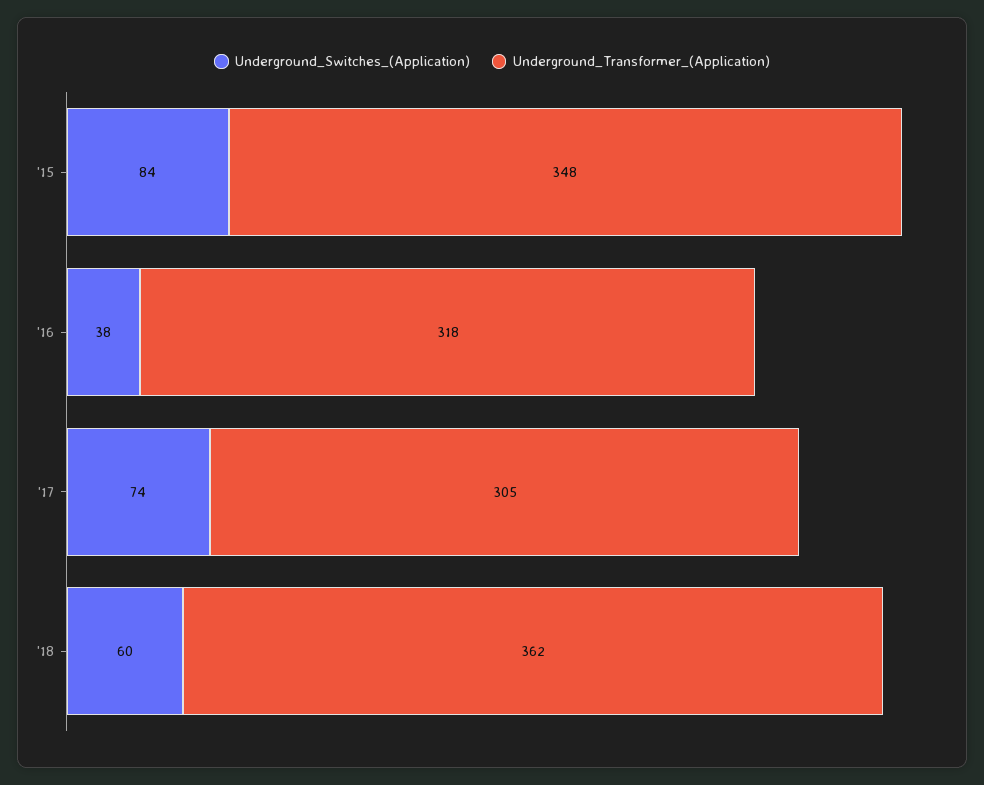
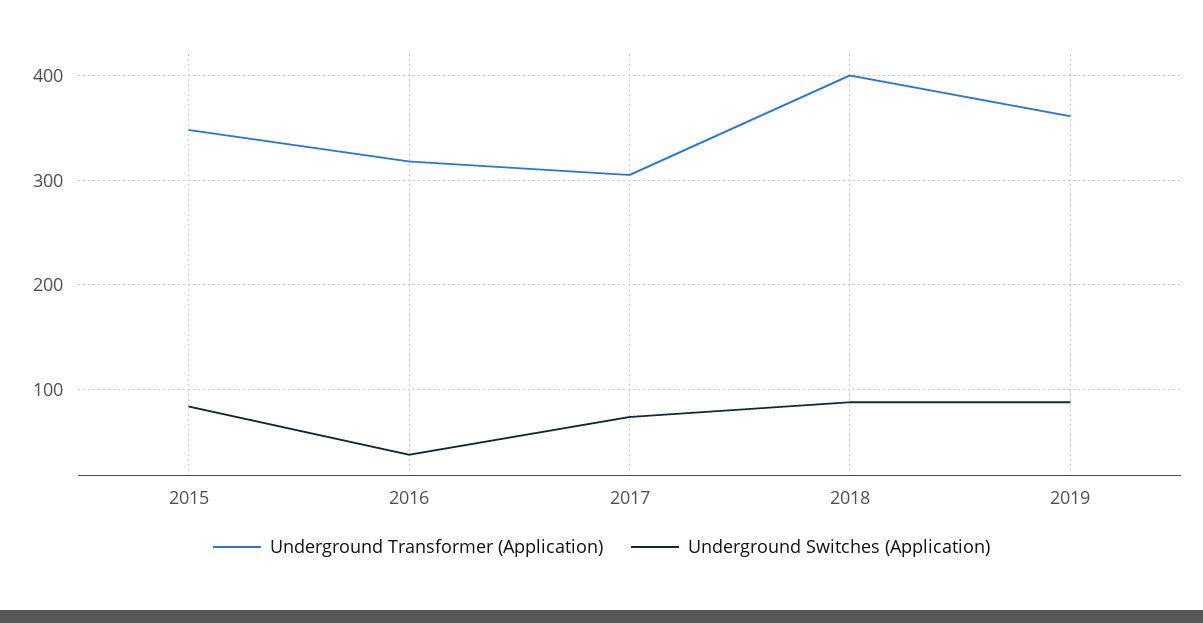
Underground_Switches_(Application), '18: 60 -> 90
Underground_Transformer_(Application), '18: 362 -> 400
Underground_Transformer_(Application), 2019: none -> 360
Underground_Switches_(Application), 2019: none -> 90

